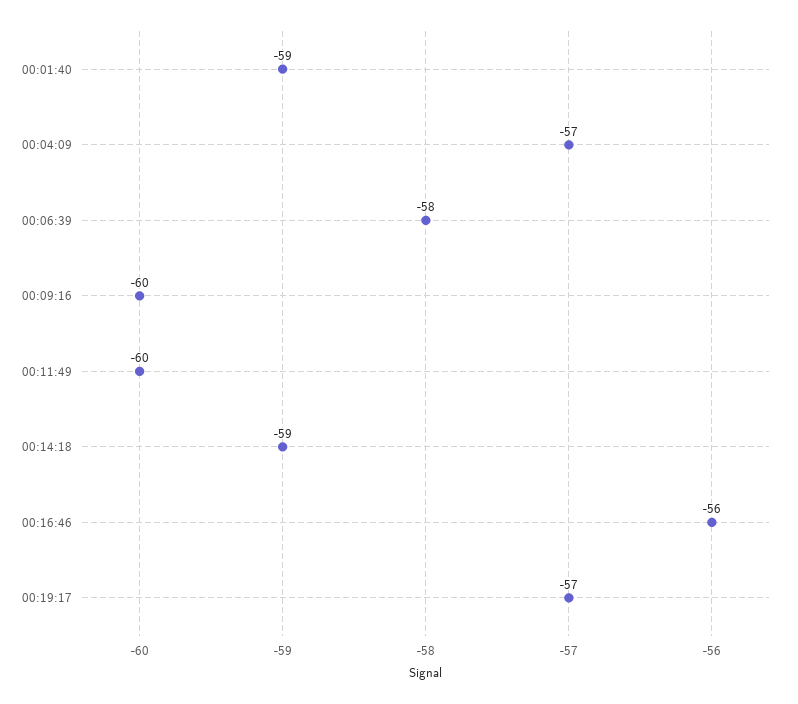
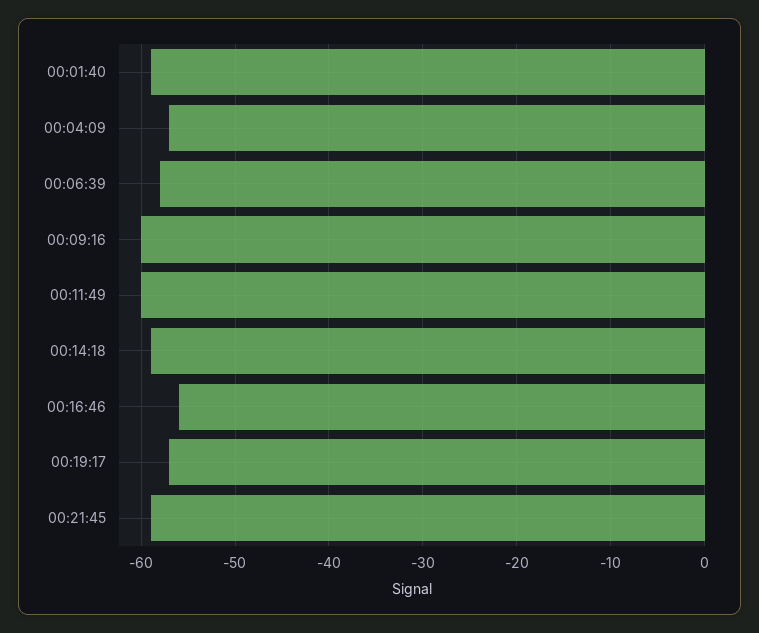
00:21:45: none -> -59

